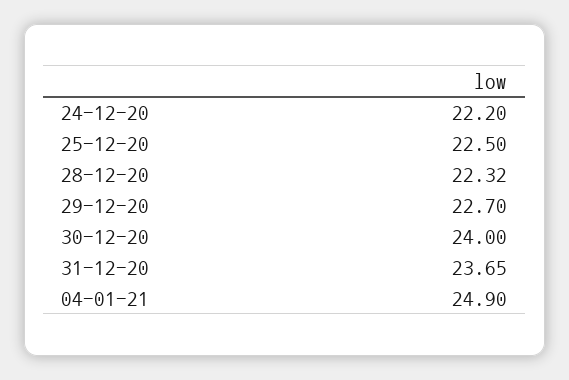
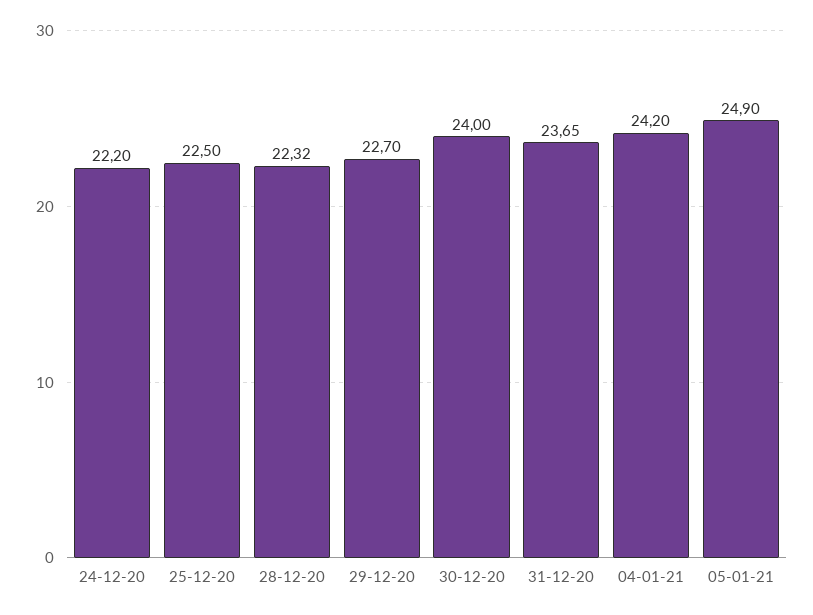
04-01-21: 24.9 -> 24.2
05-01-21: none -> 24.9

